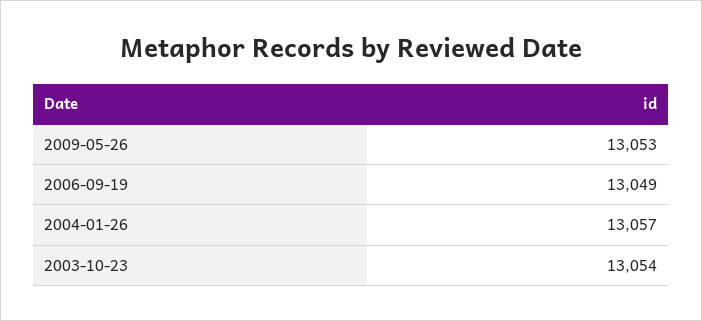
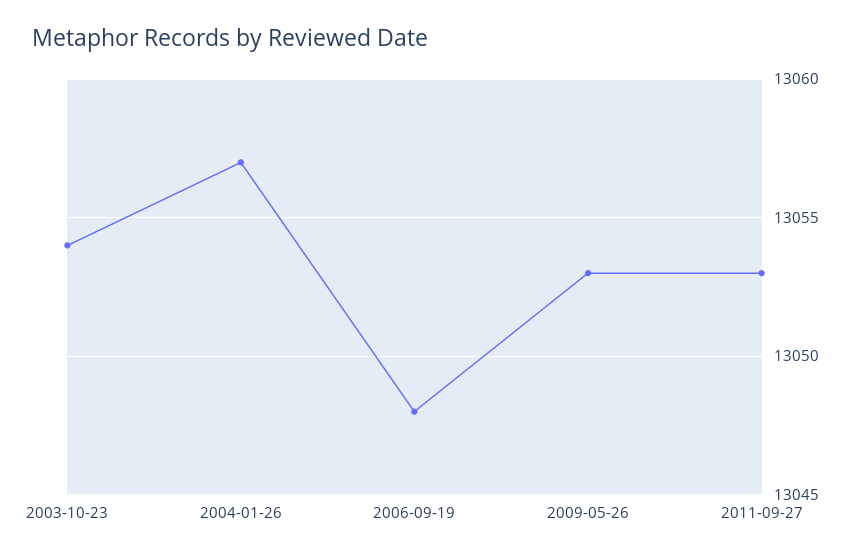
2006-09-19: 13049 -> 13048
2011-09-27: none -> 13053

